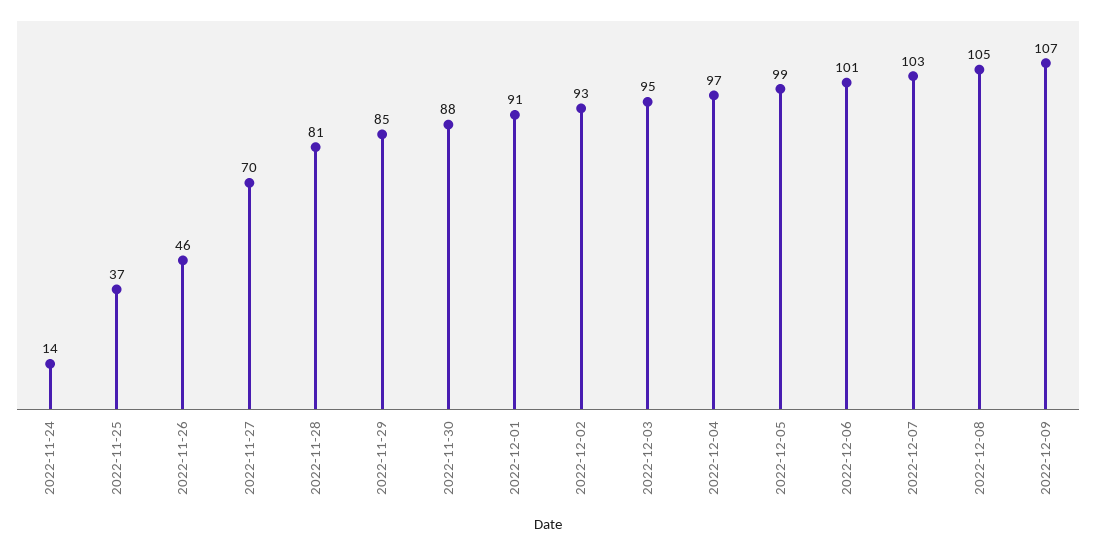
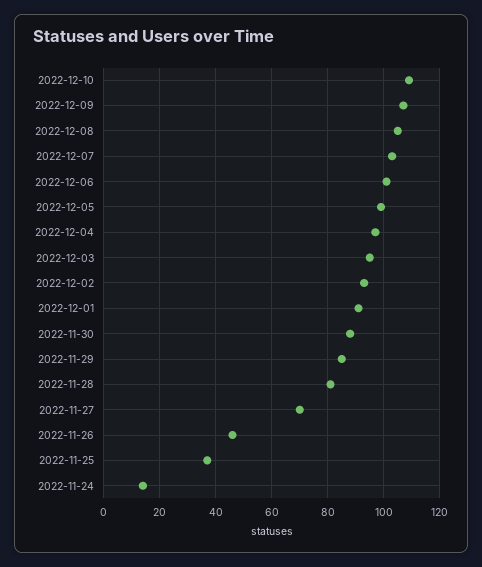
2022-12-10: none -> 110

